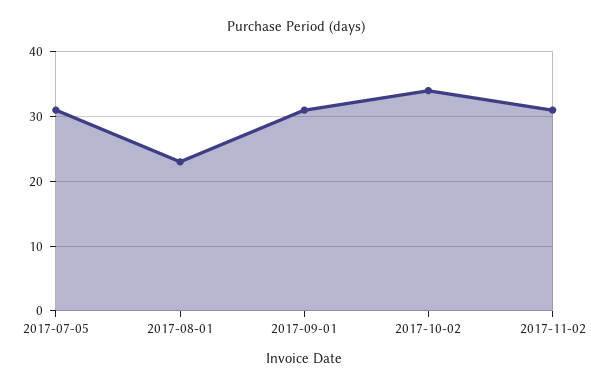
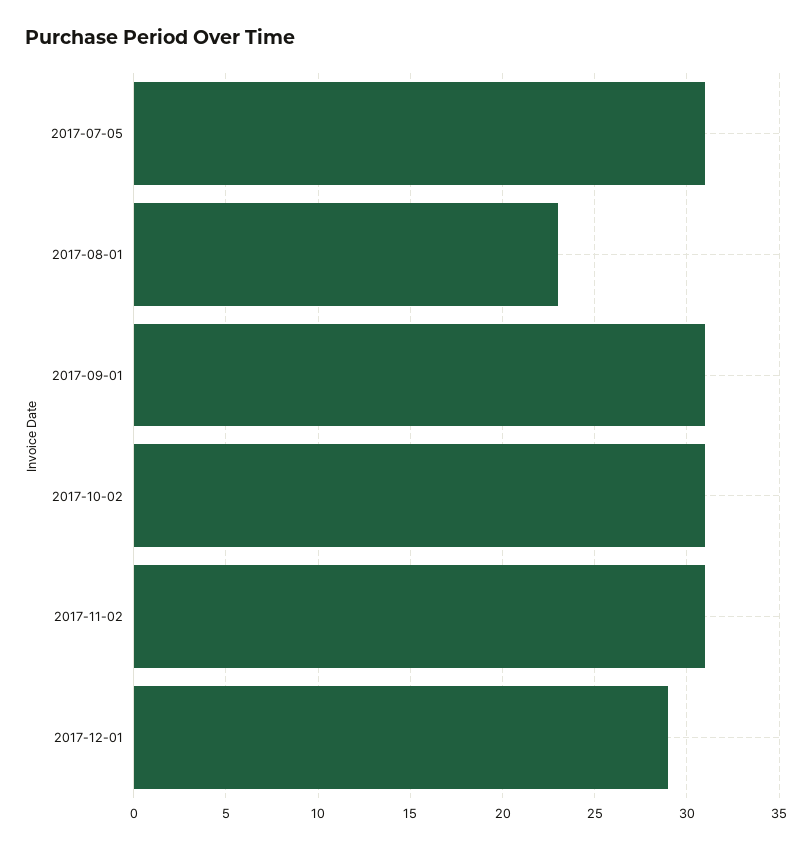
2017-10-02: 34 -> 31
2017-12-01: none -> 29

